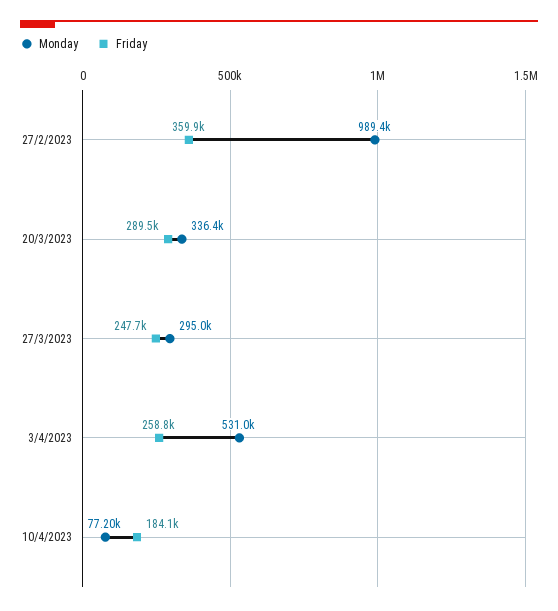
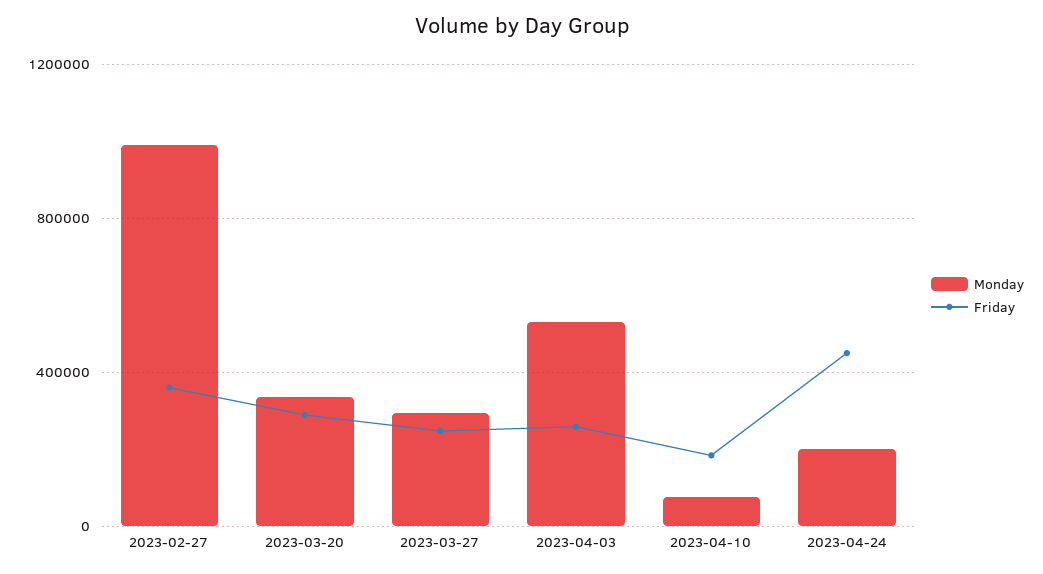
Monday, 2023-04-24: none -> 200000
Friday, 2023-04-24: none -> 450000

